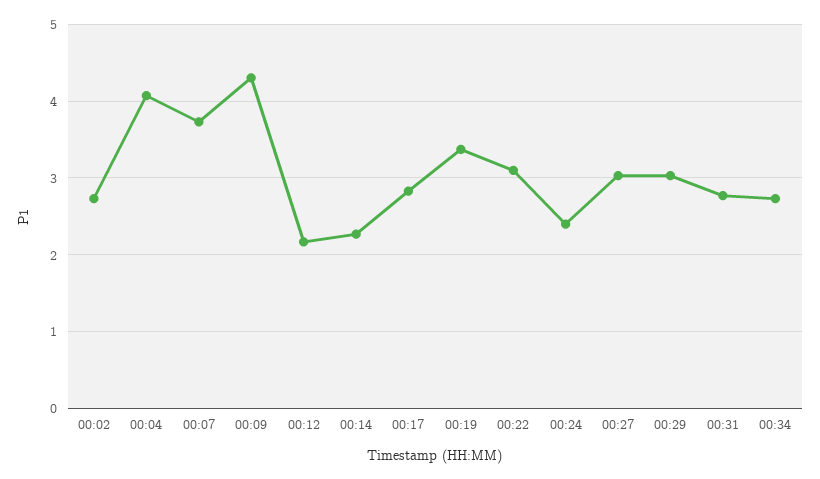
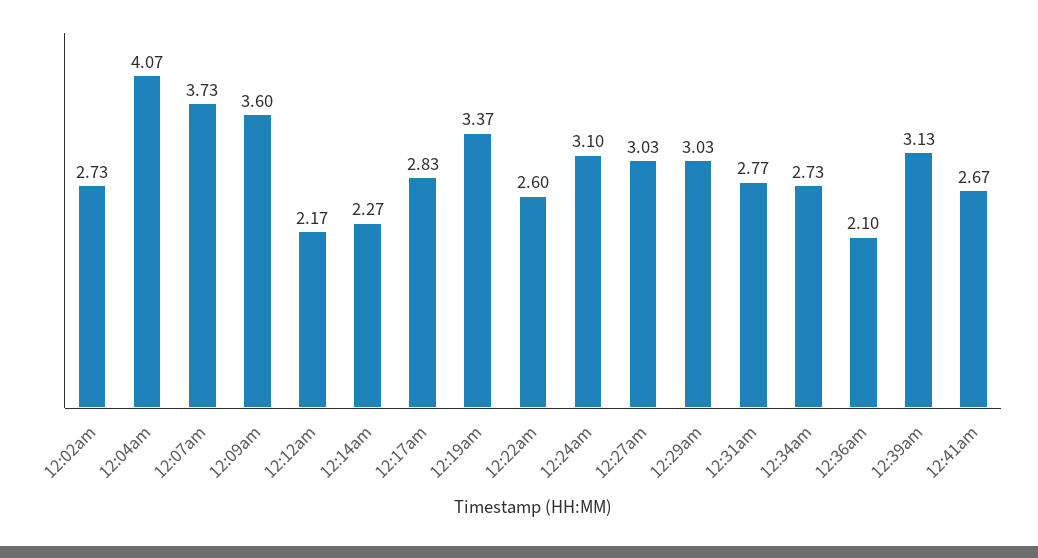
00:09: 4.3 -> 3.6
00:22: 3.1 -> 2.6
00:24: 2.4 -> 3.1
12:36am: none -> 2.1
12:39am: none -> 3.13
12:41am: none -> 2.67

